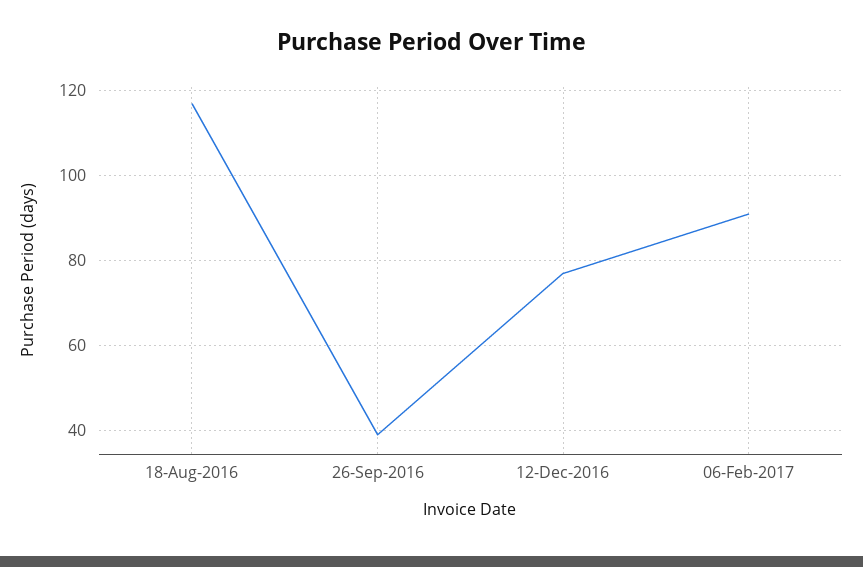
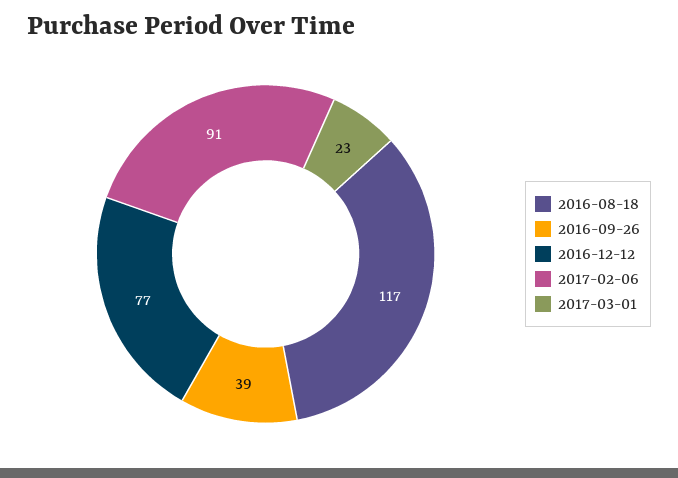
2017-03-01: none -> 23

